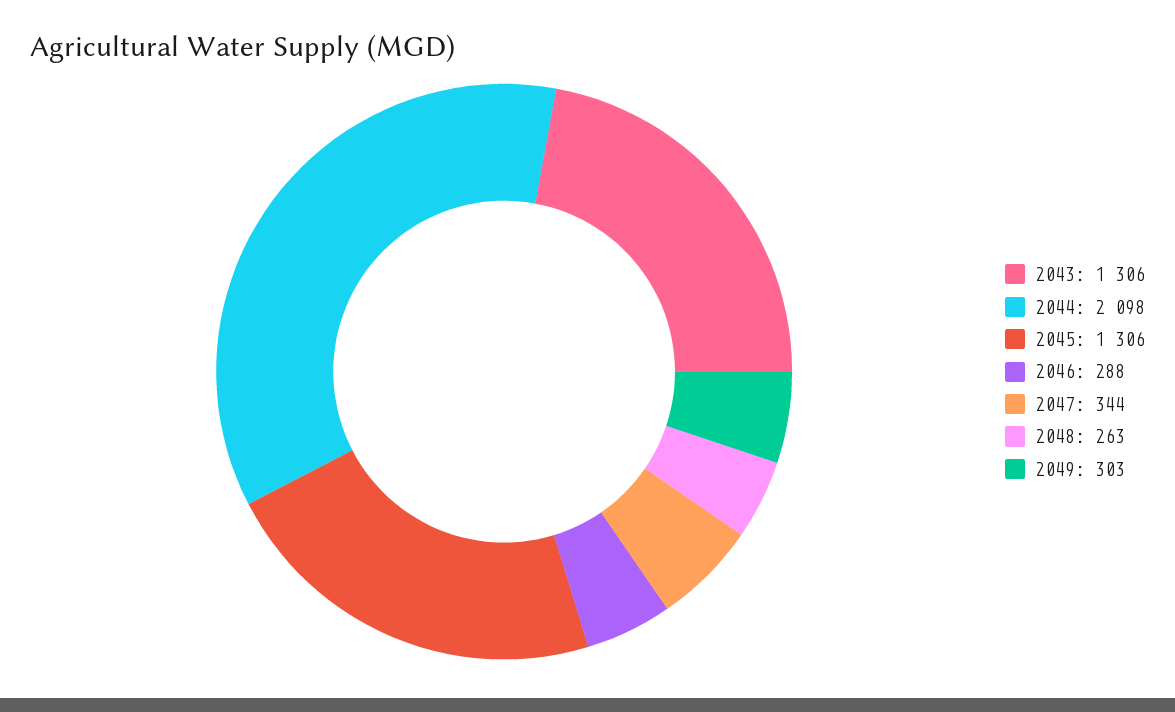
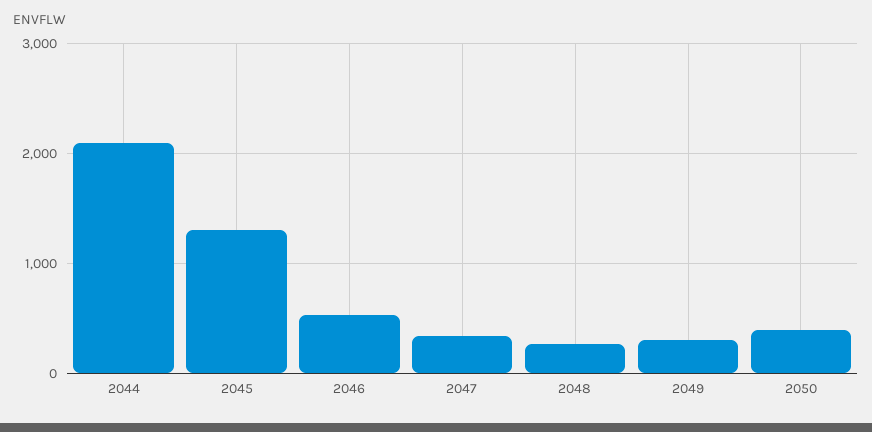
2043: 1306 -> none
2046: 288 -> 500
2050: none -> 400

